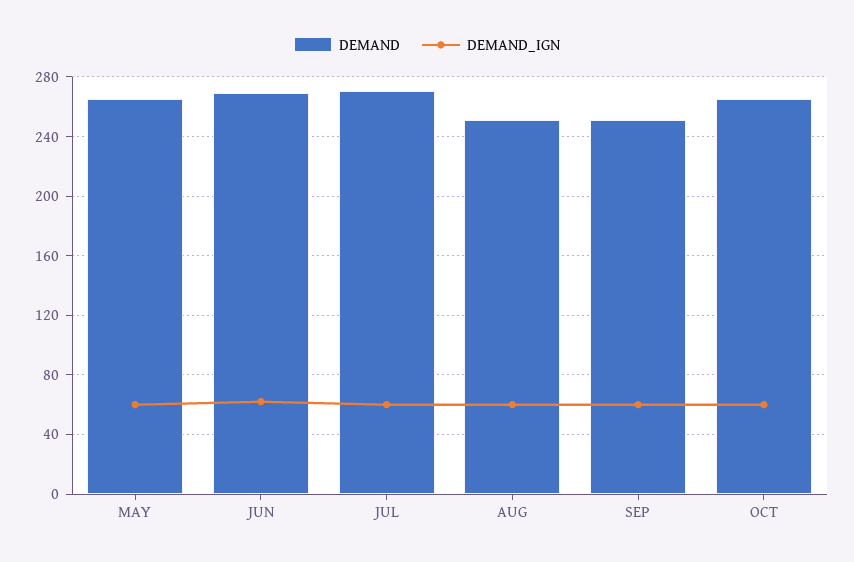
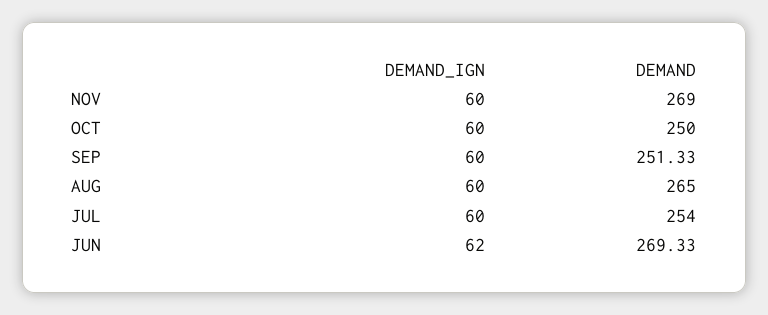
DEMAND, MAY: 265 -> none
DEMAND_IGN, MAY: 60 -> none
DEMAND, JUL: 270 -> 254
DEMAND, AUG: 250 -> 265
DEMAND, OCT: 265 -> 250
DEMAND_IGN, NOV: none -> 60
DEMAND, NOV: none -> 269

